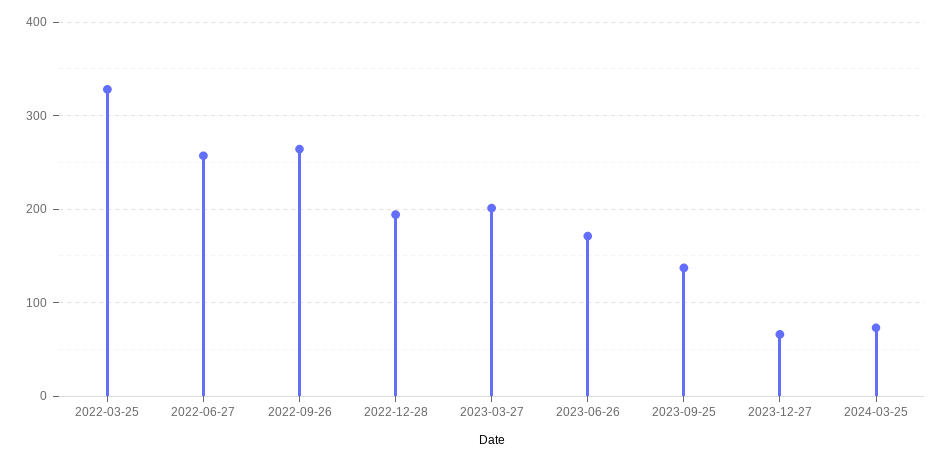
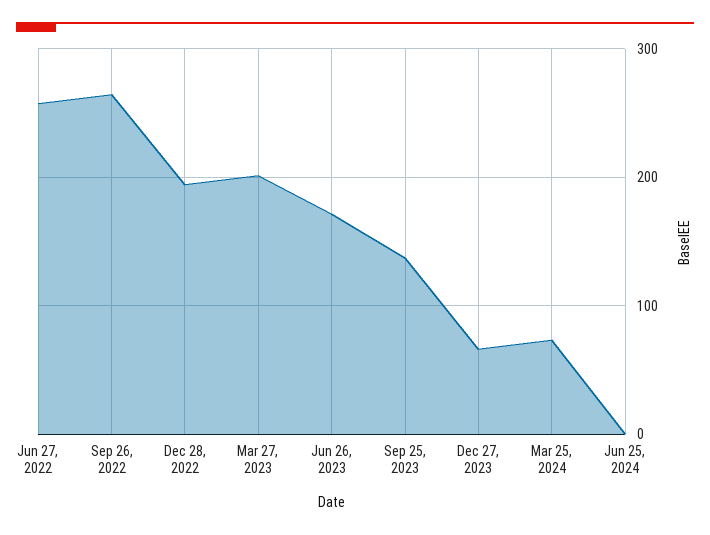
2022-03-25: 330 -> none
Jun 25, 2024: none -> 0

